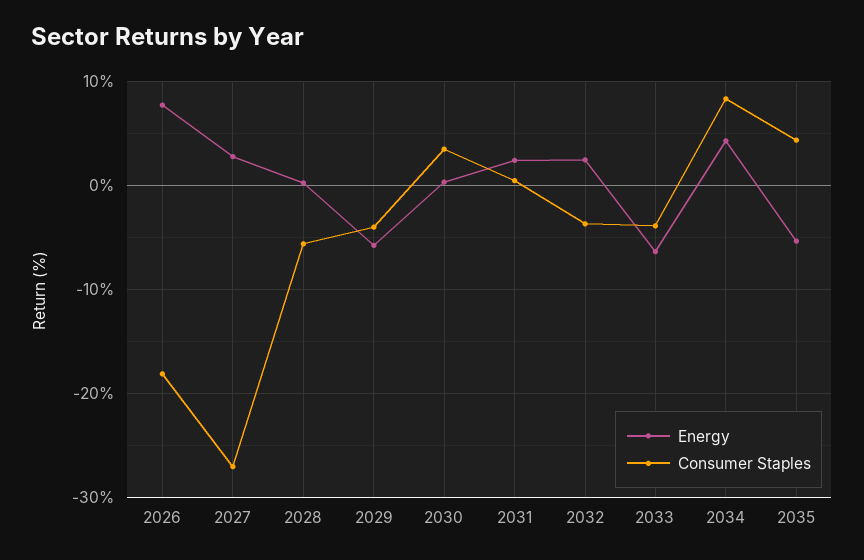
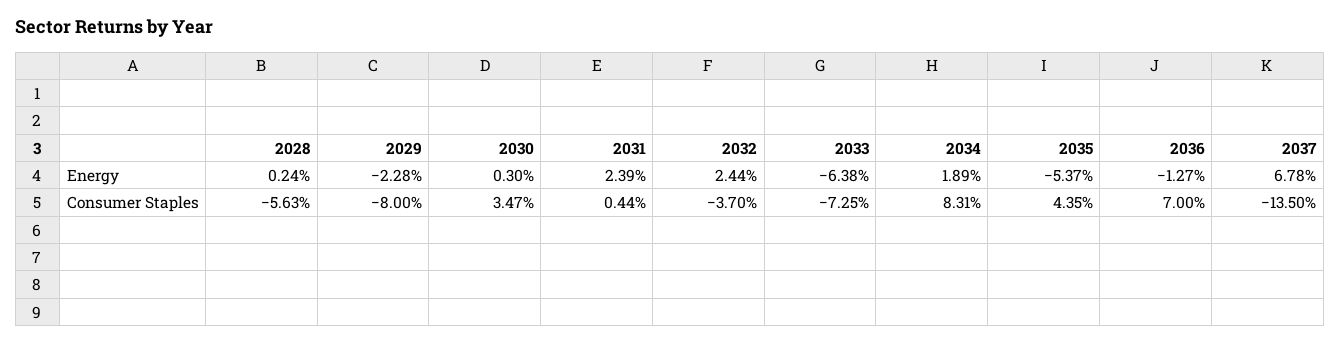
Energy, 2026: 8 -> none
Consumer Staples, 2026: -18 -> none
Energy, 2027: 3 -> none
Consumer Staples, 2027: -27 -> none
Energy, 2029: -6 -> -2.28
Consumer Staples, 2029: -4 -> -8
Consumer Staples, 2033: -4 -> -7.25
Energy, 2034: 4 -> 1.89
Energy, 2036: none -> -1.27
Energy, 2037: none -> 6.78
Consumer Staples, 2036: none -> 7
Consumer Staples, 2037: none -> -13.5

